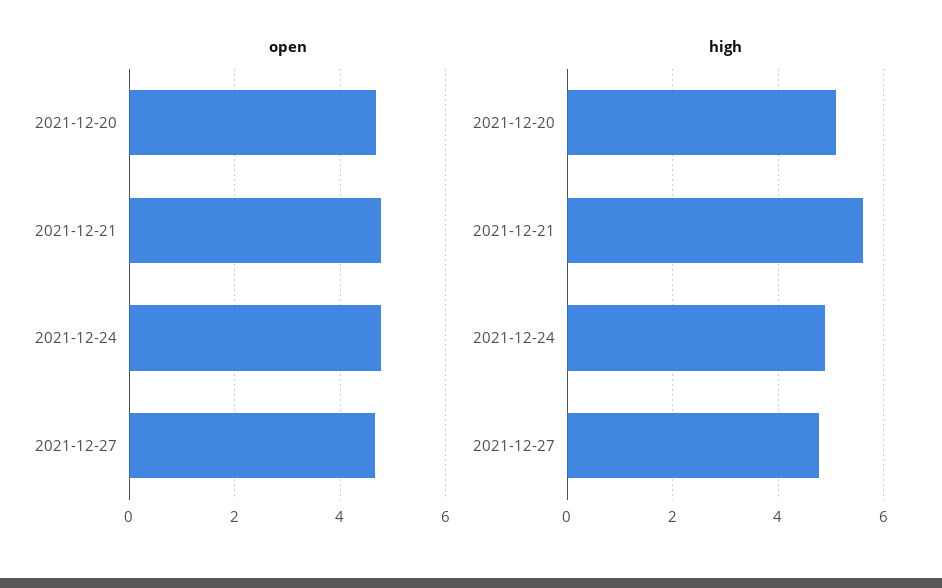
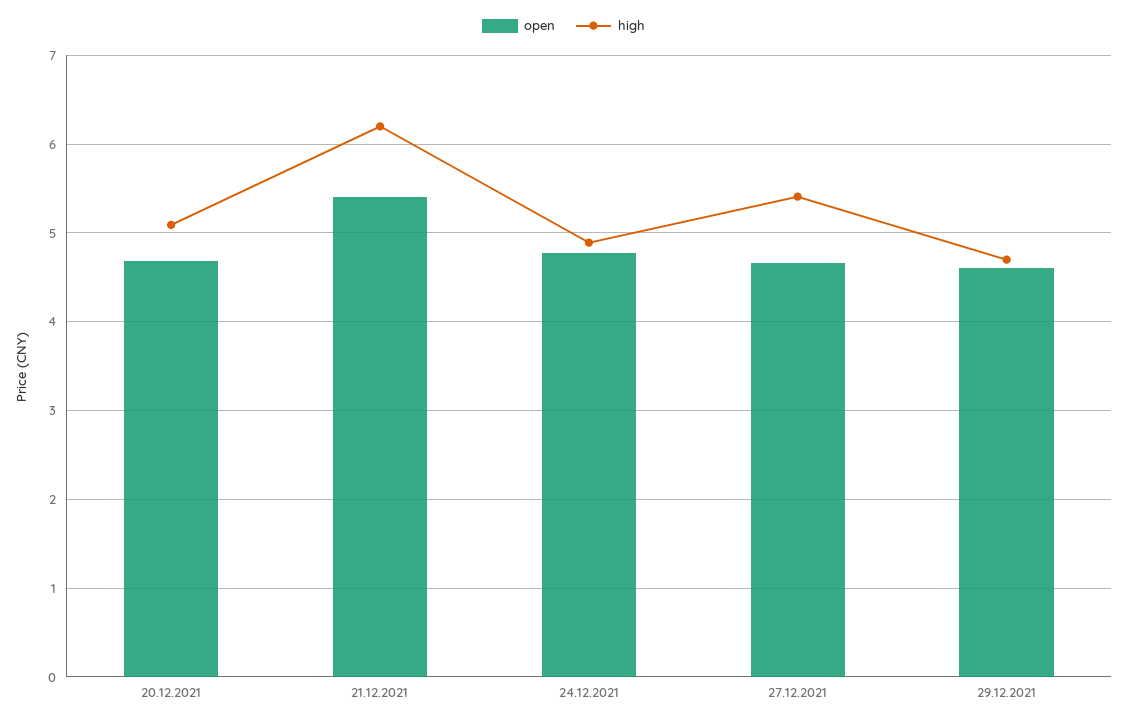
open, 2021-12-21: 4.8 -> 5.4
high, 2021-12-21: 5.6 -> 6.2
high, 2021-12-27: 4.8 -> 5.4
open, 29.12.2021: none -> 4.6
high, 29.12.2021: none -> 4.7

